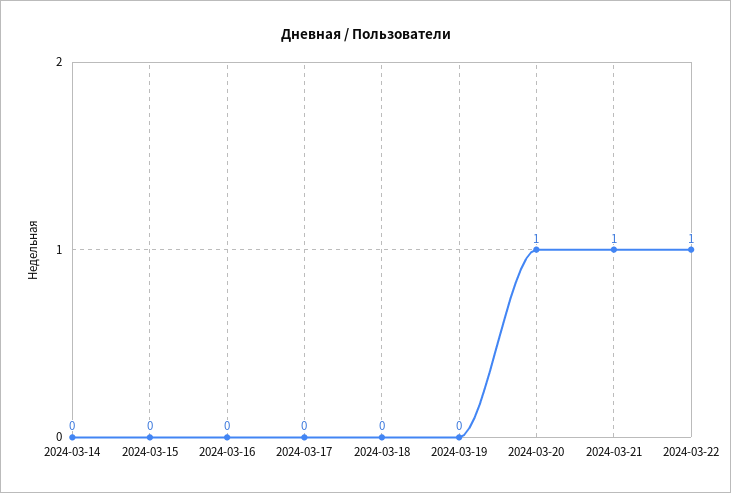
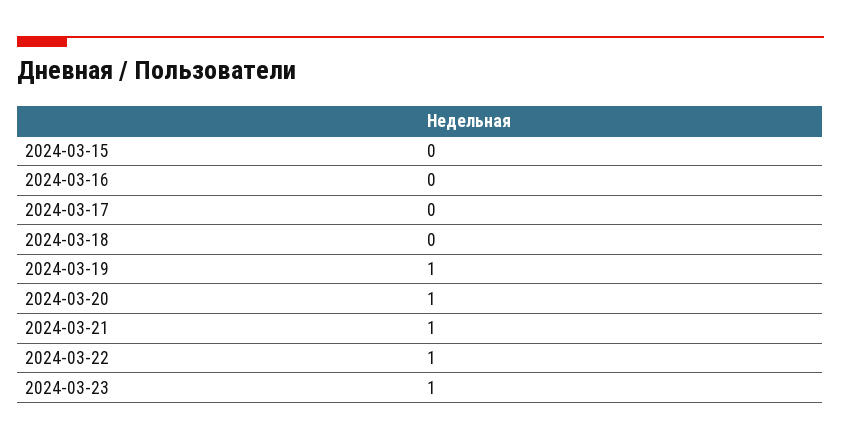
2024-03-14: 0 -> none
2024-03-19: 0 -> 1
2024-03-23: none -> 1

